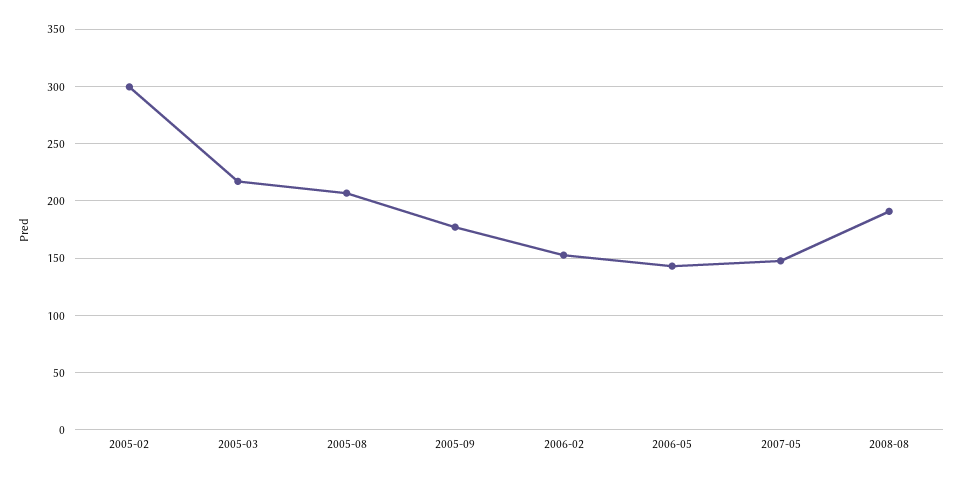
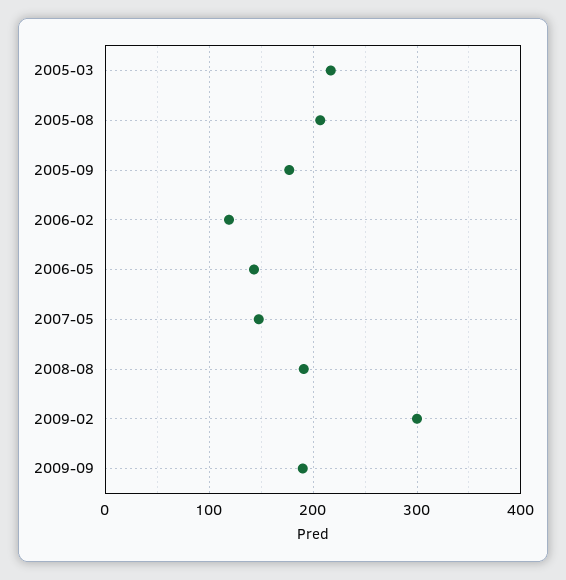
2005-02: 300 -> none
2006-02: 150 -> 120
2009-02: none -> 300
2009-09: none -> 190

